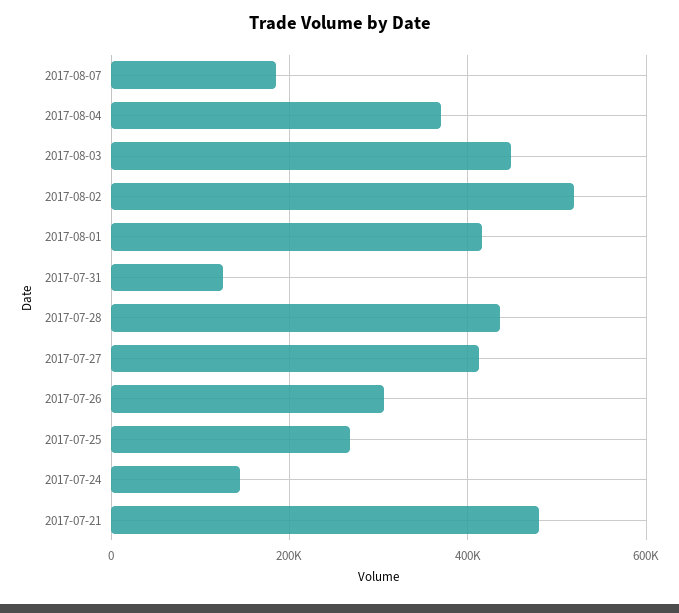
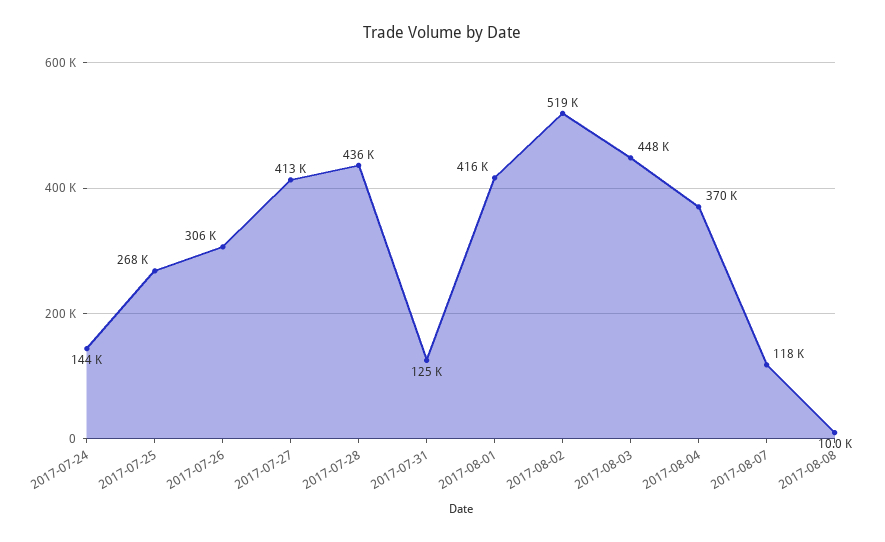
2017-08-07: 180000 -> 118000
2017-07-21: 480000 -> none
2017-08-08: none -> 10000

